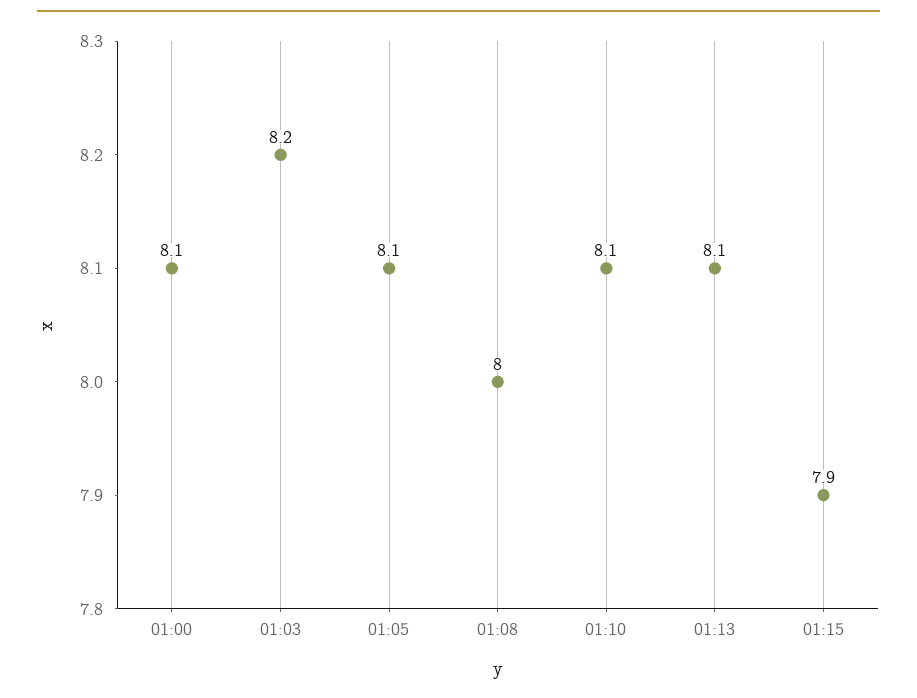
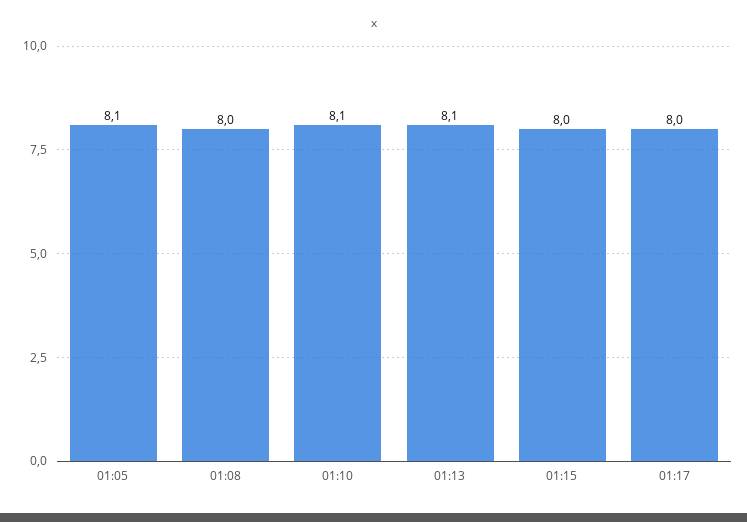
01:00: 8.1 -> none
01:03: 8.2 -> none
01:15: 7.9 -> 8
01:17: none -> 8

